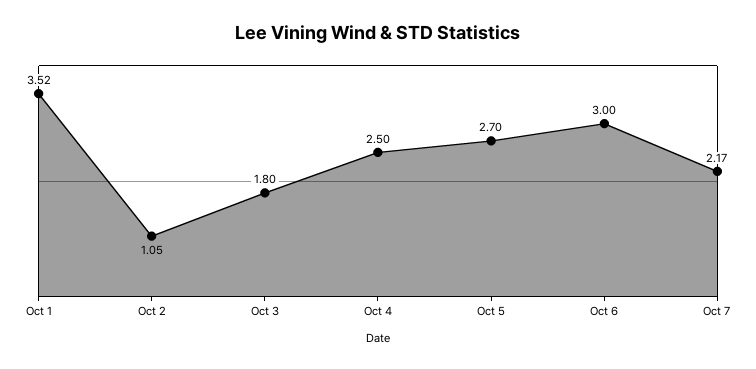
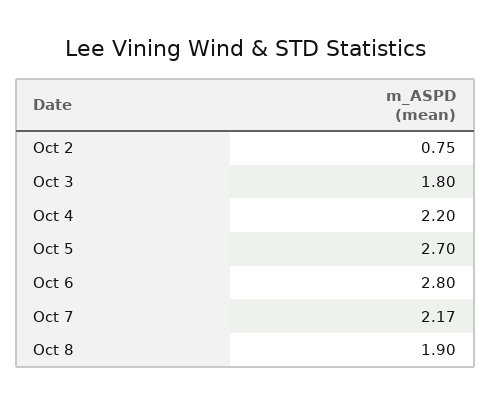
Oct 1: 3.52 -> none
Oct 2: 1.05 -> 0.75
Oct 4: 2.5 -> 2.2
Oct 6: 3 -> 2.8
Oct 8: none -> 1.9

